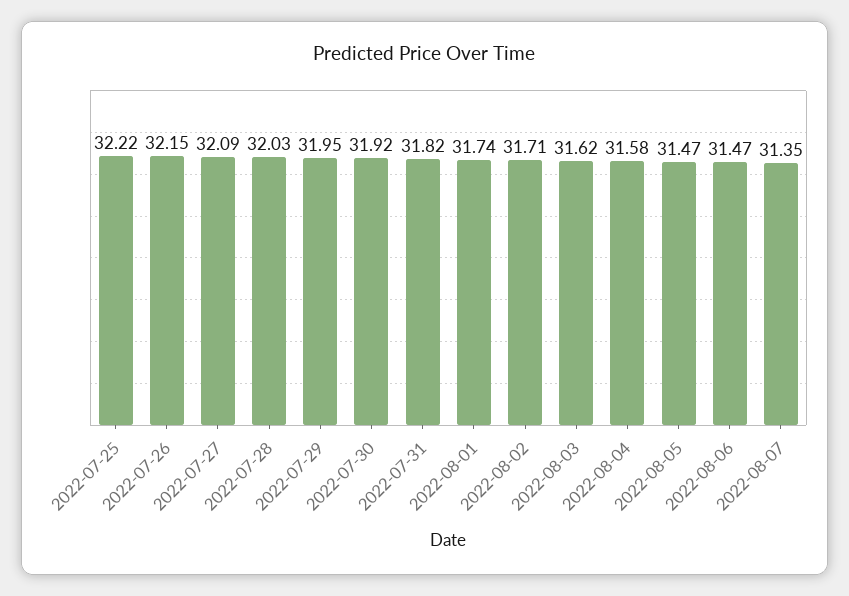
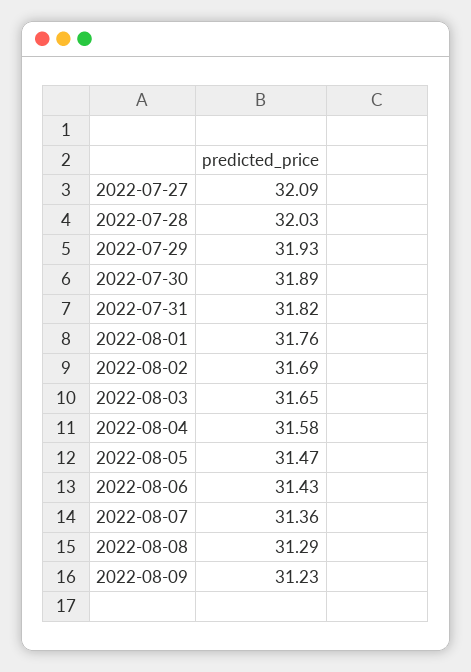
2022-07-25: 32.22 -> none
2022-07-26: 32.15 -> none
2022-07-29: 31.95 -> 31.93
2022-07-30: 31.92 -> 31.89
2022-08-01: 31.74 -> 31.76
2022-08-02: 31.71 -> 31.69
2022-08-03: 31.62 -> 31.65
2022-08-06: 31.47 -> 31.43
2022-08-07: 31.35 -> 31.36
2022-08-08: none -> 31.29
2022-08-09: none -> 31.23

